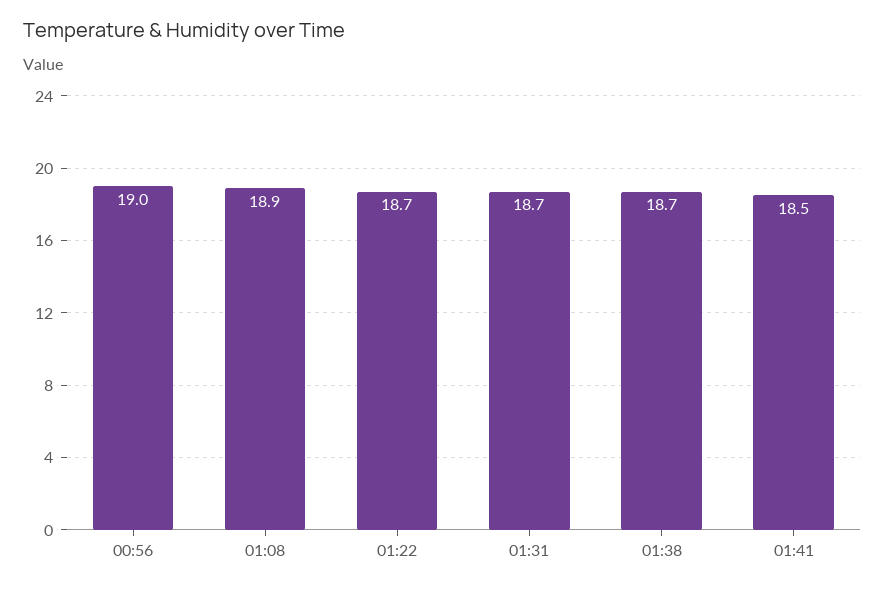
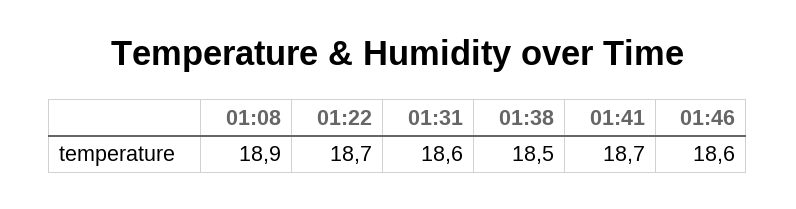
00:56: 19 -> none
01:31: 18.7 -> 18.6
01:38: 18.7 -> 18.5
01:41: 18.5 -> 18.7
01:46: none -> 18.6

